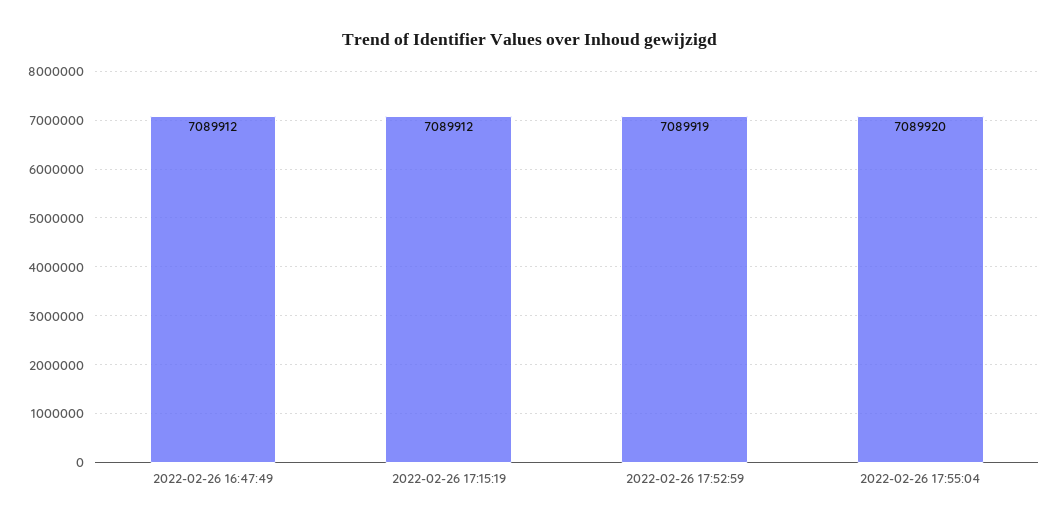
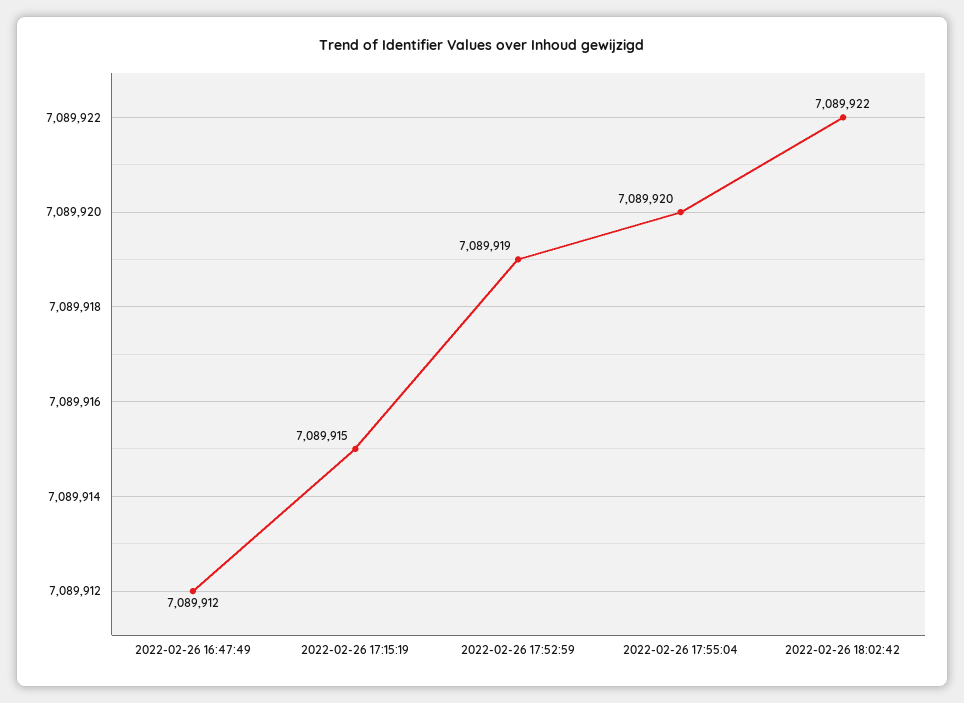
2022-02-26 17:15:19: 7089912 -> 7089915
2022-02-26 18:02:42: none -> 7089922

